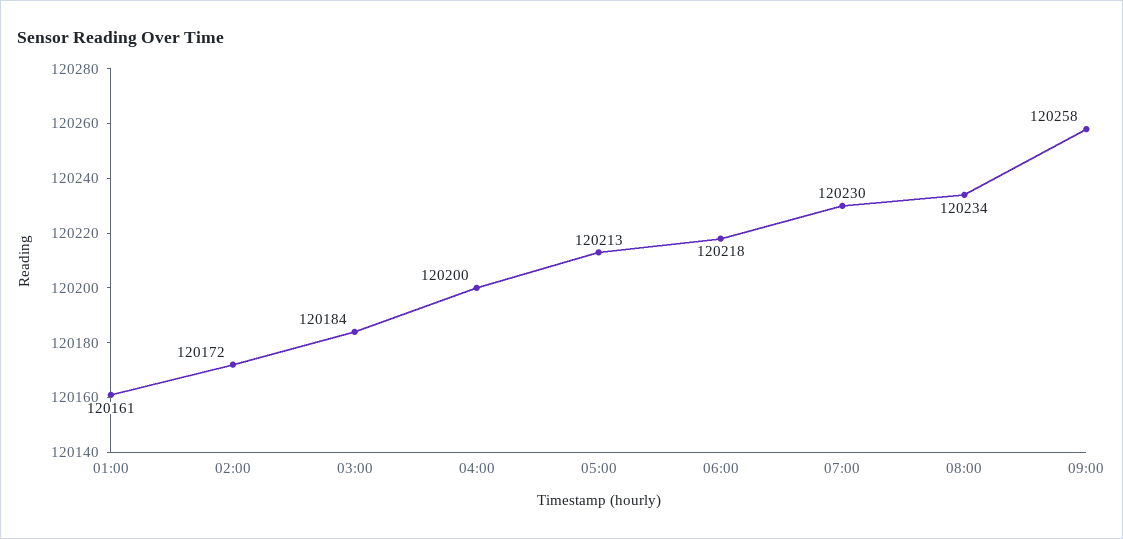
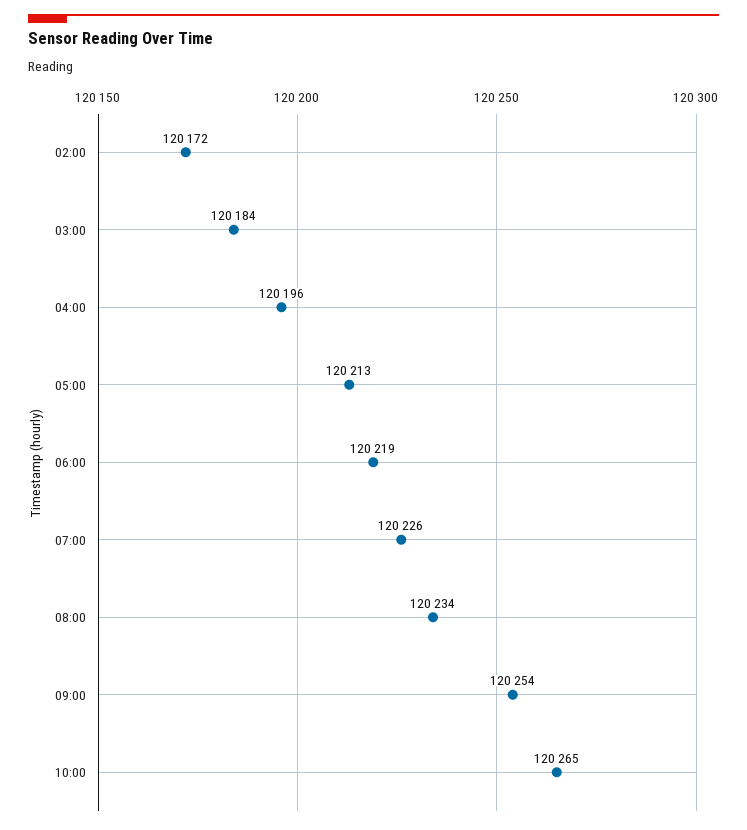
01:00: 120161 -> none
04:00: 120200 -> 120196
06:00: 120218 -> 120219
07:00: 120230 -> 120226
09:00: 120258 -> 120254
10:00: none -> 120265

